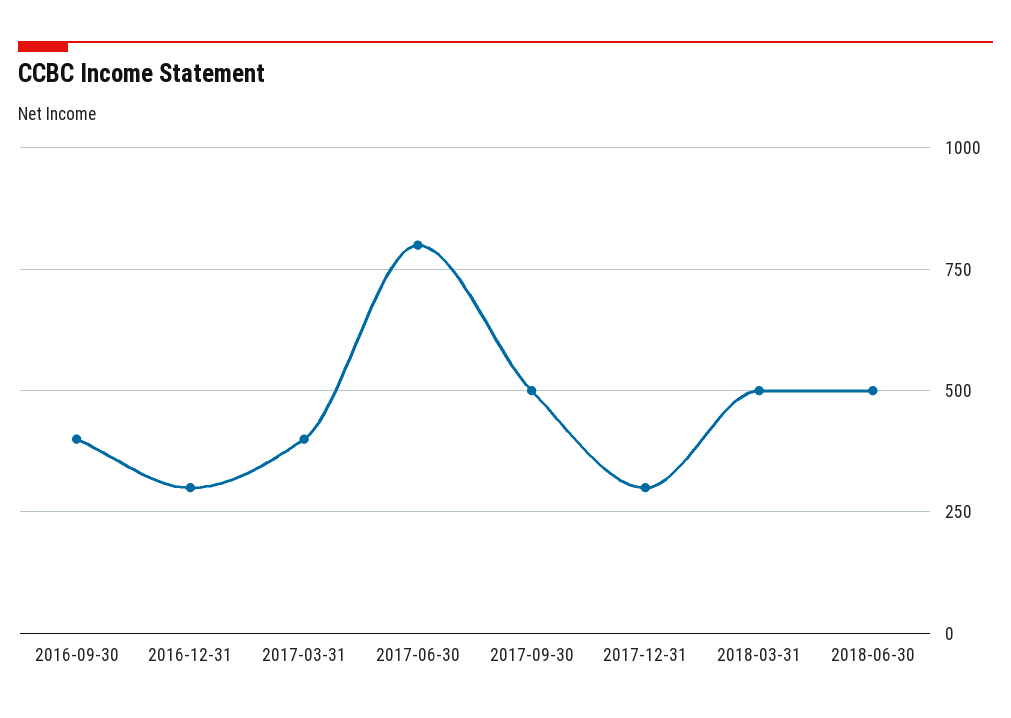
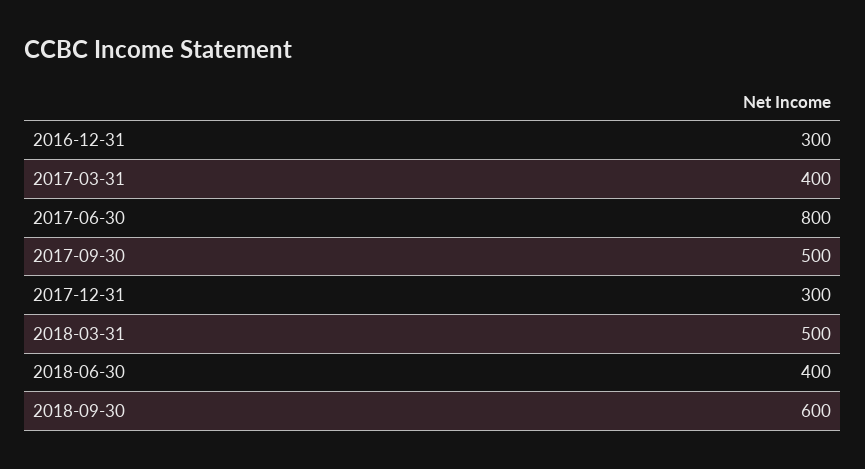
2016-09-30: 400 -> none
2018-06-30: 500 -> 400
2018-09-30: none -> 600

